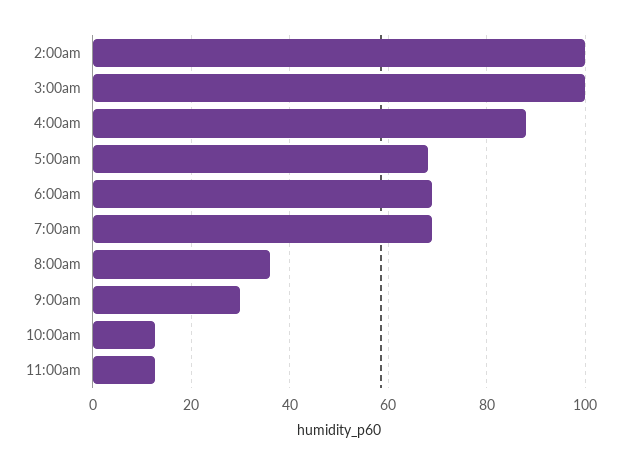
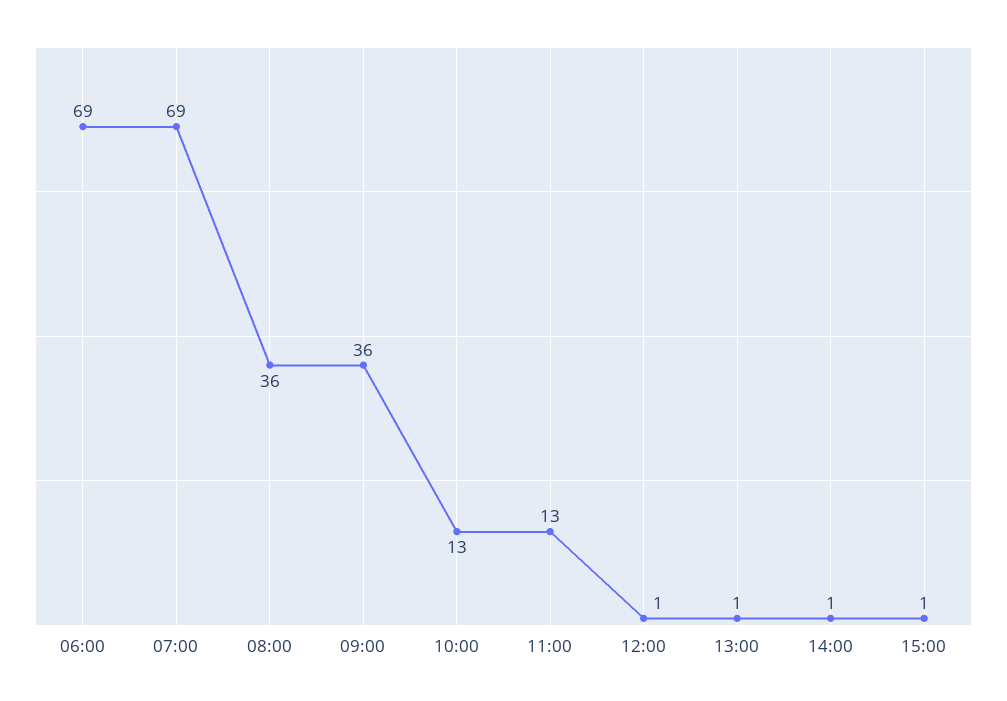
2:00am: 100 -> none
3:00am: 100 -> none
4:00am: 88 -> none
5:00am: 68 -> none
9:00am: 30 -> 36
12:00: none -> 1
13:00: none -> 1
14:00: none -> 1
15:00: none -> 1

